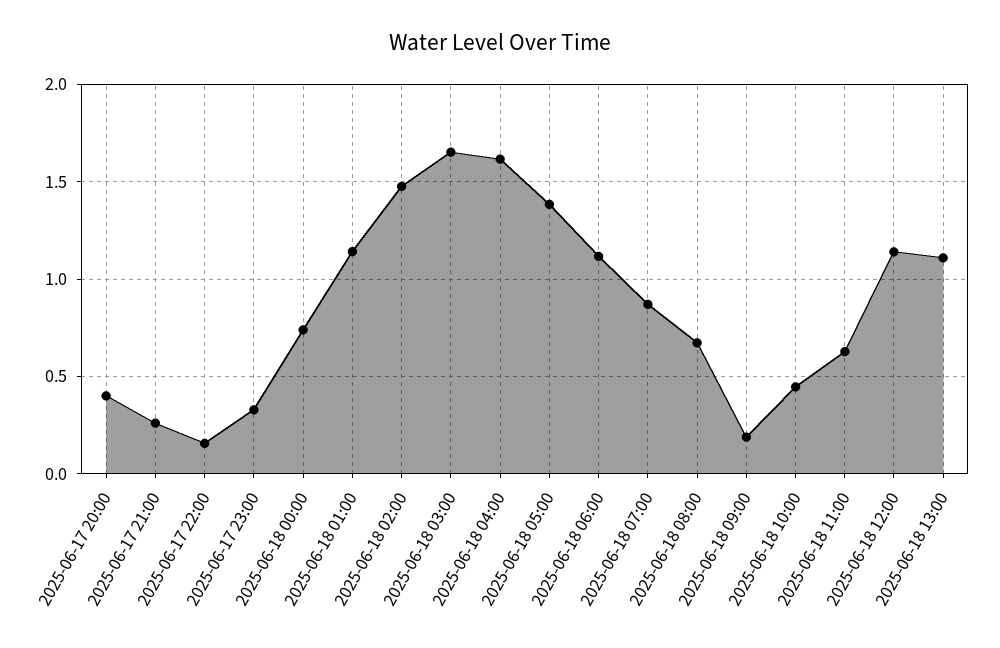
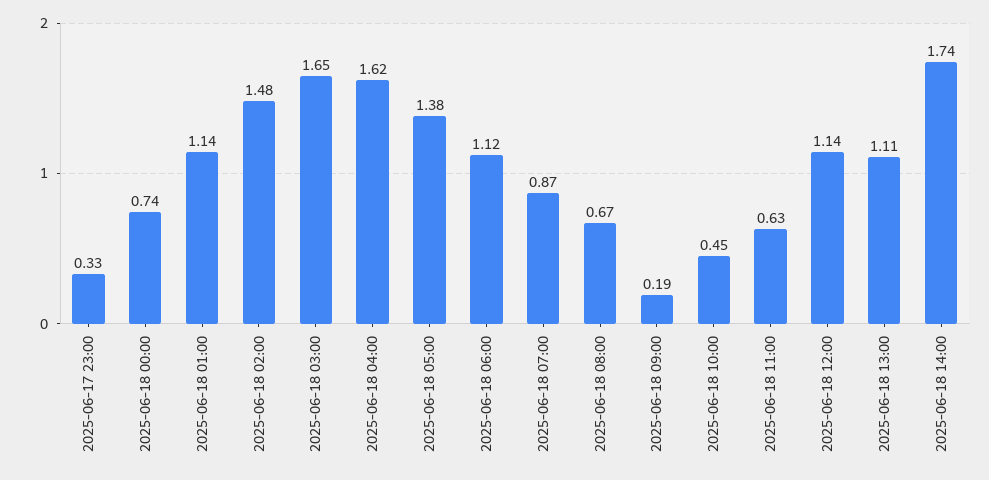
2025-06-17 20:00: 0.4 -> none
2025-06-17 21:00: 0.25 -> none
2025-06-17 22:00: 0.15 -> none
2025-06-18 14:00: none -> 1.74

